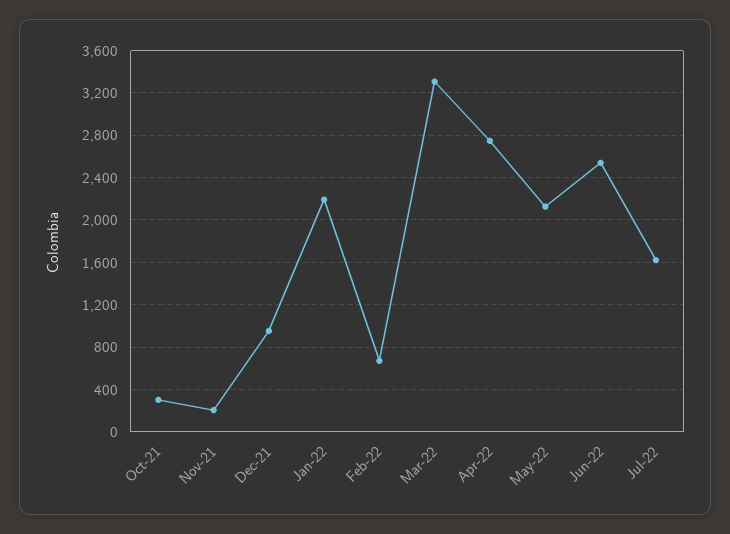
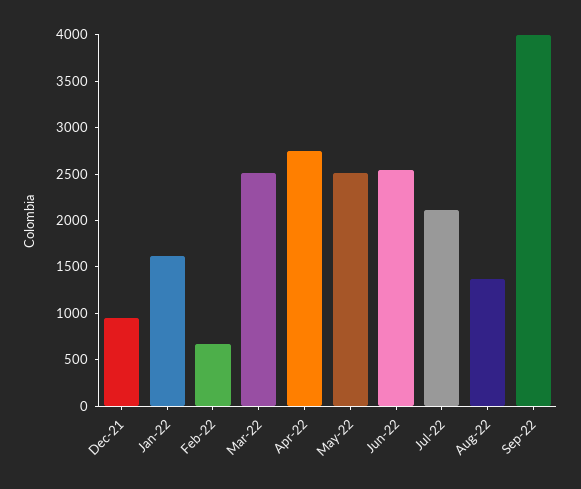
Oct-21: 300 -> none
Nov-21: 200 -> none
Jan-22: 2200 -> 1600
Mar-22: 3300 -> 2500
May-22: 2100 -> 2500
Jul-22: 1600 -> 2100
Aug-22: none -> 1400
Sep-22: none -> 4000

